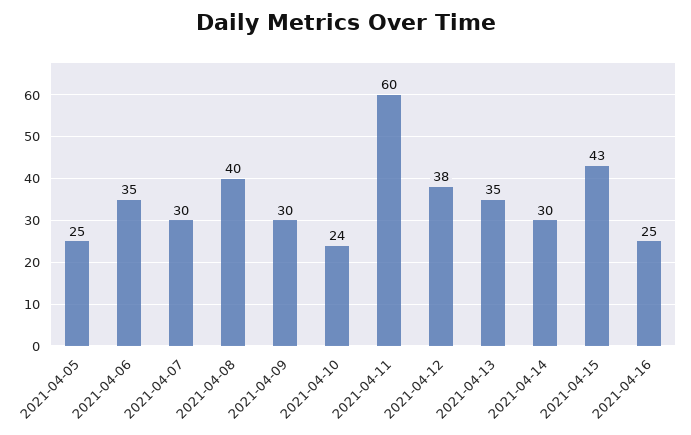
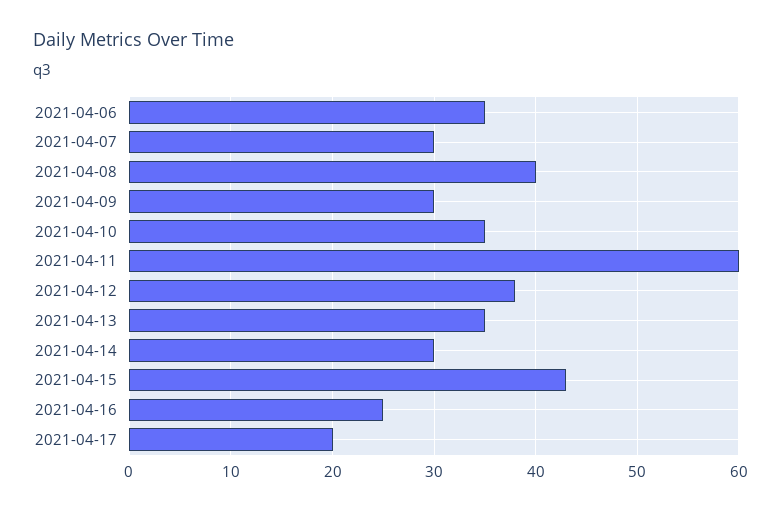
2021-04-05: 25 -> none
2021-04-10: 24 -> 35
2021-04-17: none -> 20

